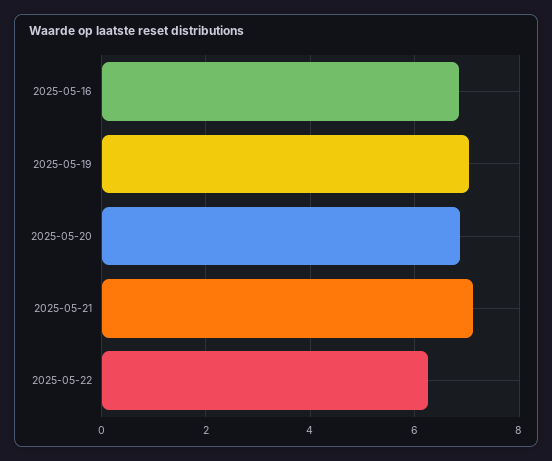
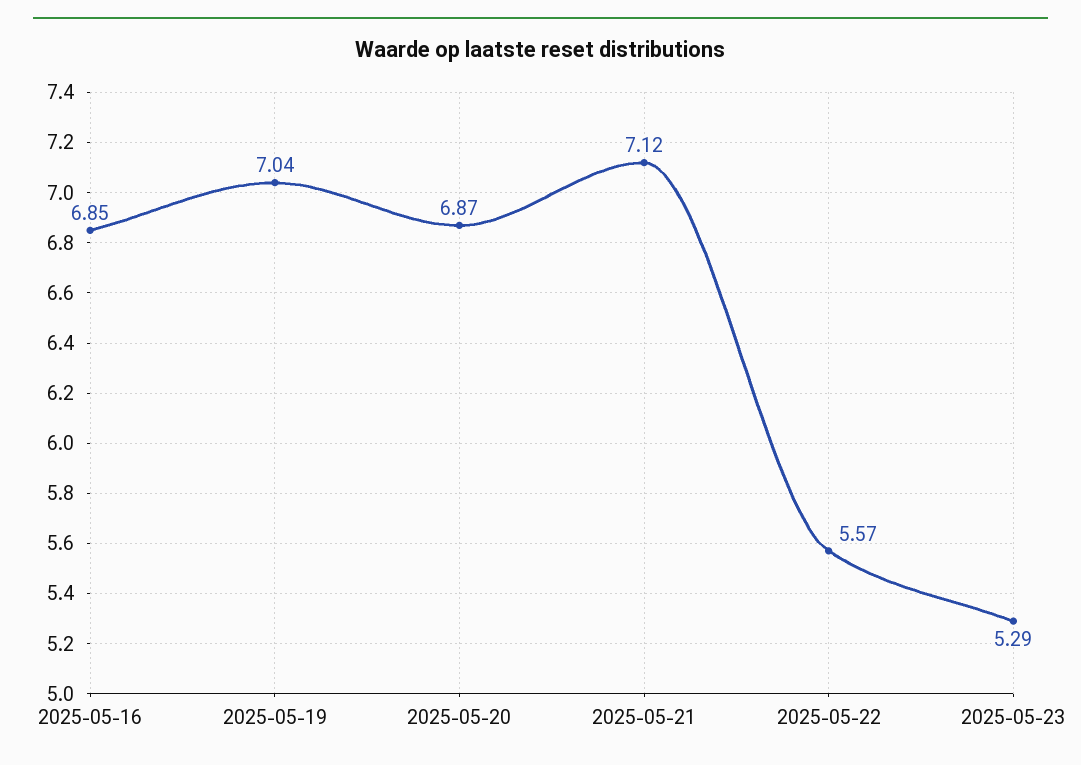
2025-05-22: 6.2 -> 5.57
2025-05-23: none -> 5.29

